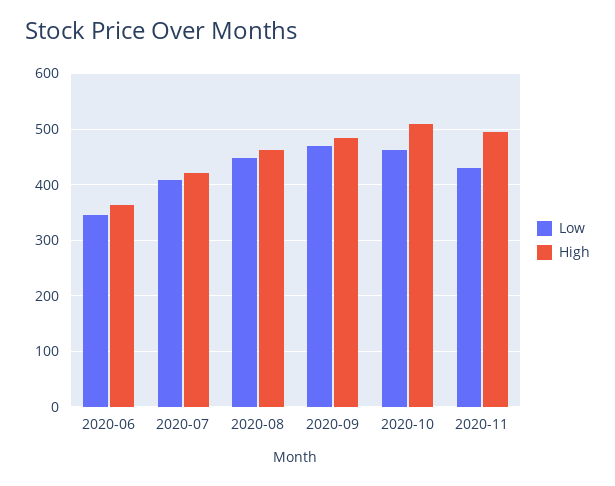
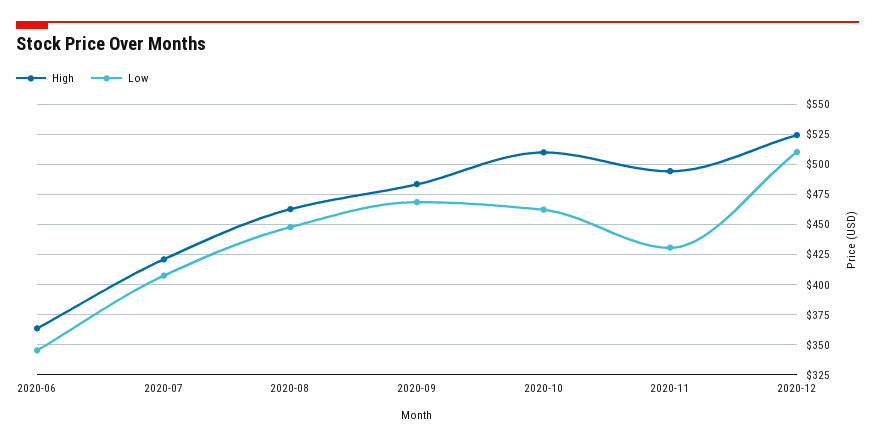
High, 2020-12: none -> 525
Low, 2020-12: none -> 510

